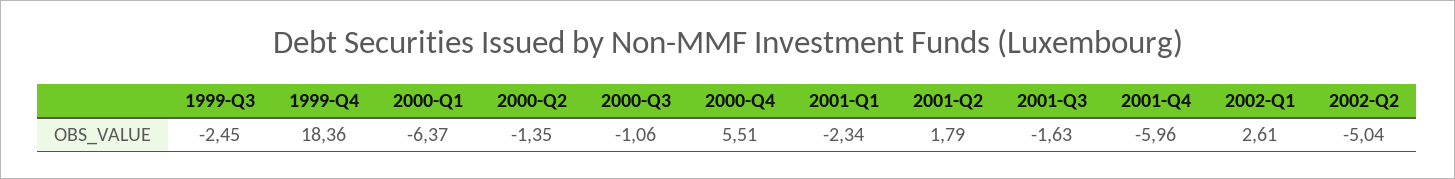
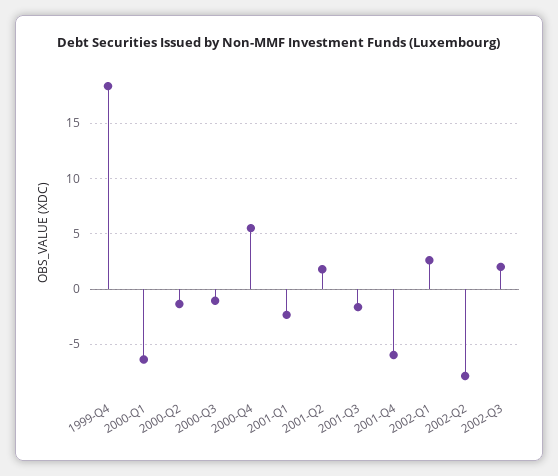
1999-Q3: -2.45 -> none
2002-Q2: -5.04 -> -8
2002-Q3: none -> 2

